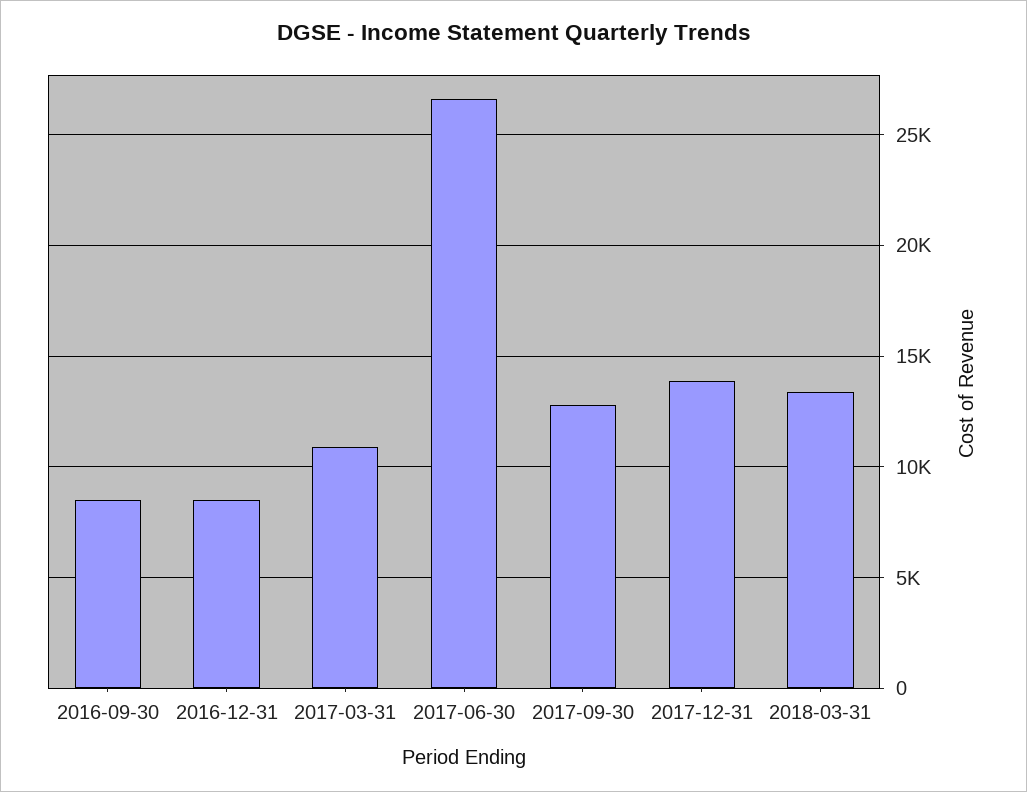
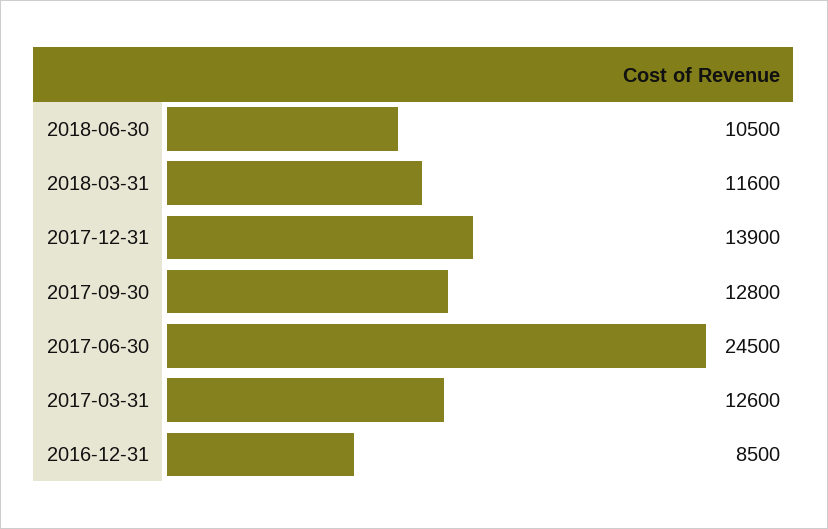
2016-09-30: 8500 -> none
2017-03-31: 11000 -> 12600
2017-06-30: 26500 -> 24500
2018-03-31: 13500 -> 11600
2018-06-30: none -> 10500

